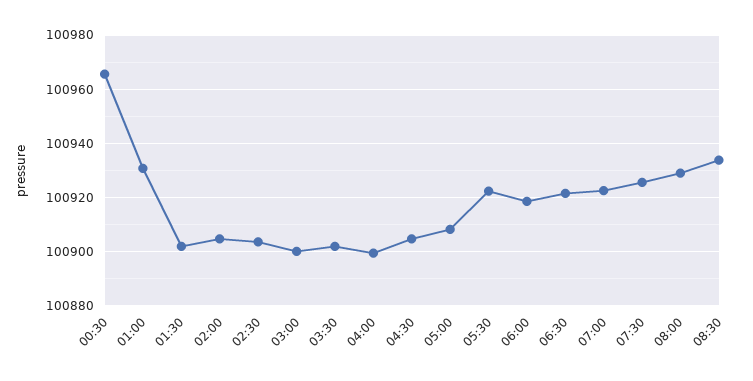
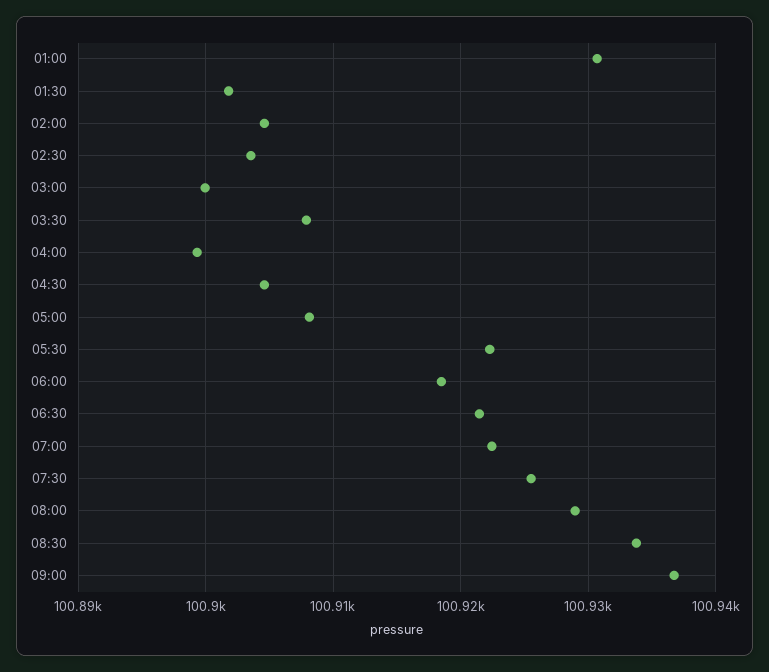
00:30: 100965 -> none
03:30: 100902.5 -> 100908
09:00: none -> 100937

